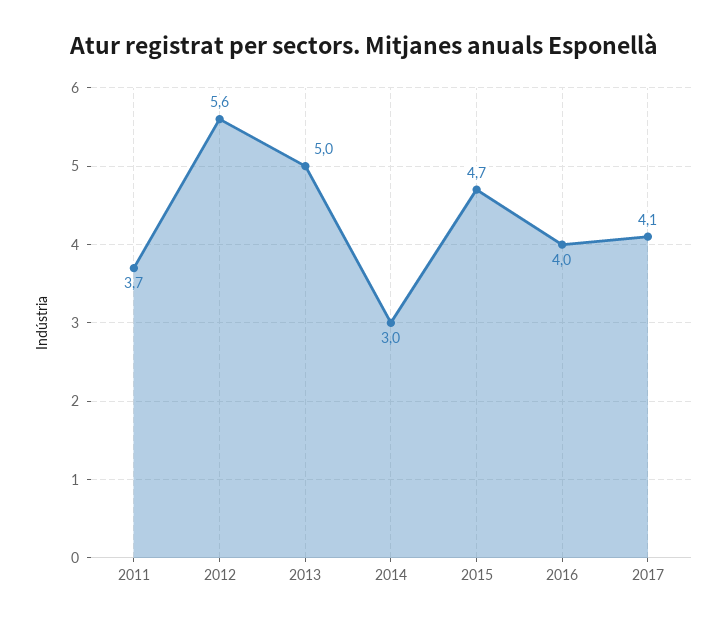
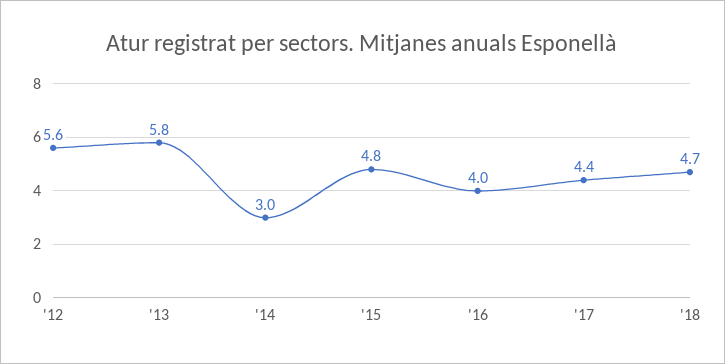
2011: 3.7 -> none
2013: 5 -> 5.8
2015: 4.7 -> 4.8
2017: 4.1 -> 4.4
'18: none -> 4.7

